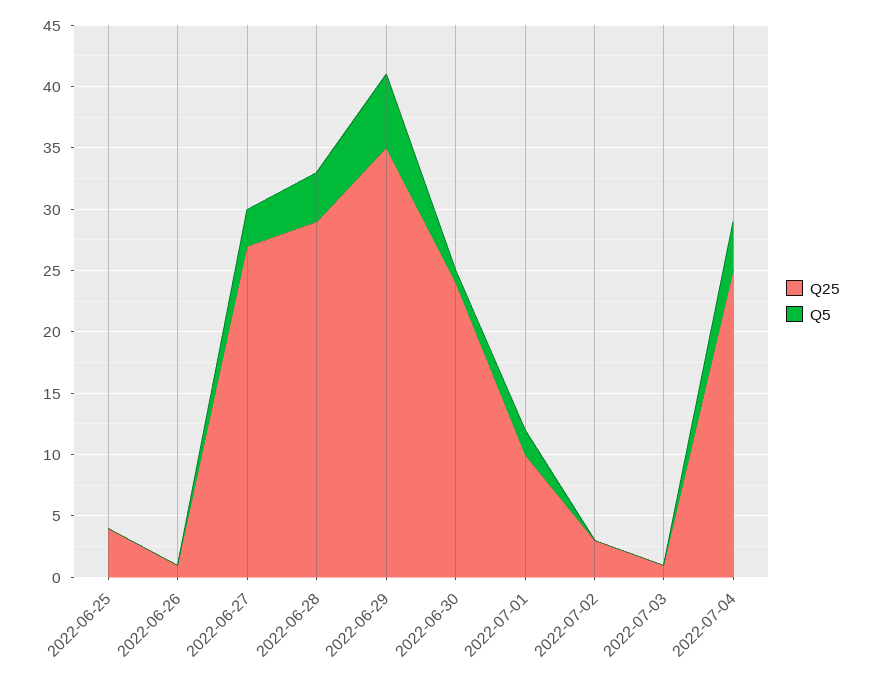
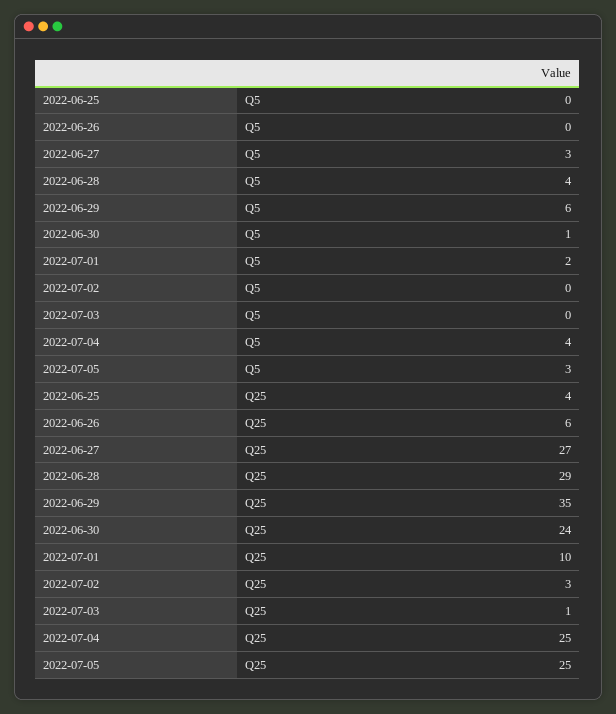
Q25, 2022-06-26: 1 -> 6
Q5, 2022-07-05: none -> 3
Q25, 2022-07-05: none -> 25

